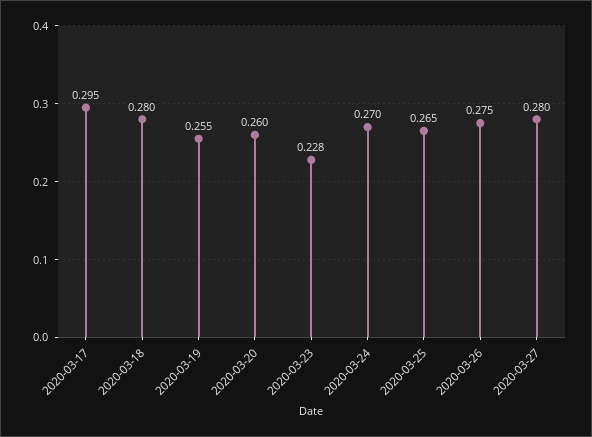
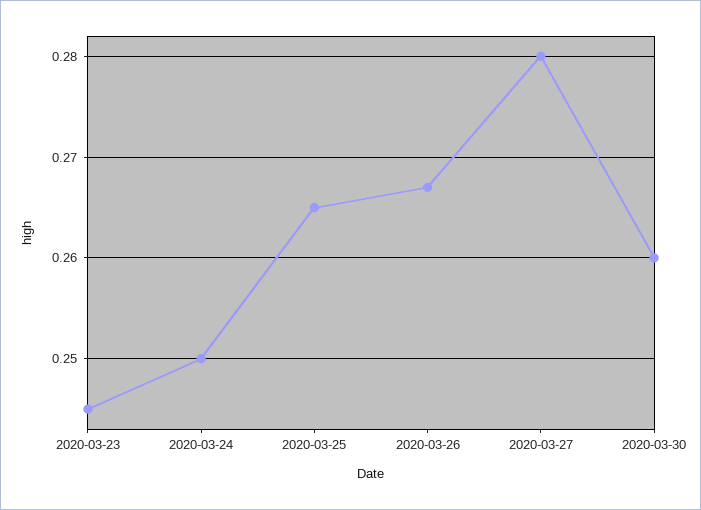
2020-03-17: 0.295 -> none
2020-03-18: 0.28 -> none
2020-03-19: 0.255 -> none
2020-03-20: 0.26 -> none
2020-03-23: 0.228 -> 0.245
2020-03-24: 0.27 -> 0.25
2020-03-26: 0.275 -> 0.267
2020-03-30: none -> 0.26

